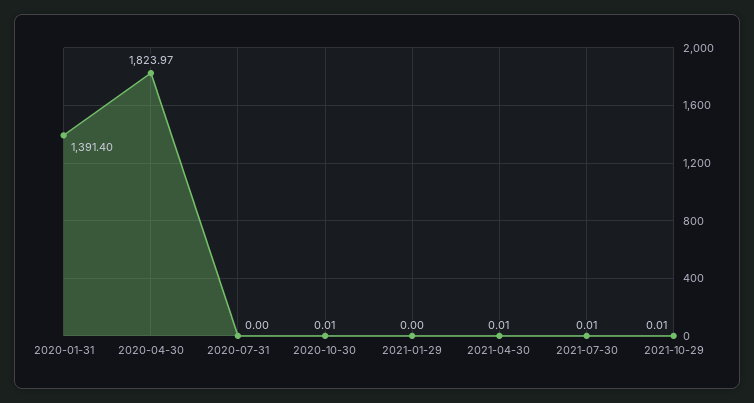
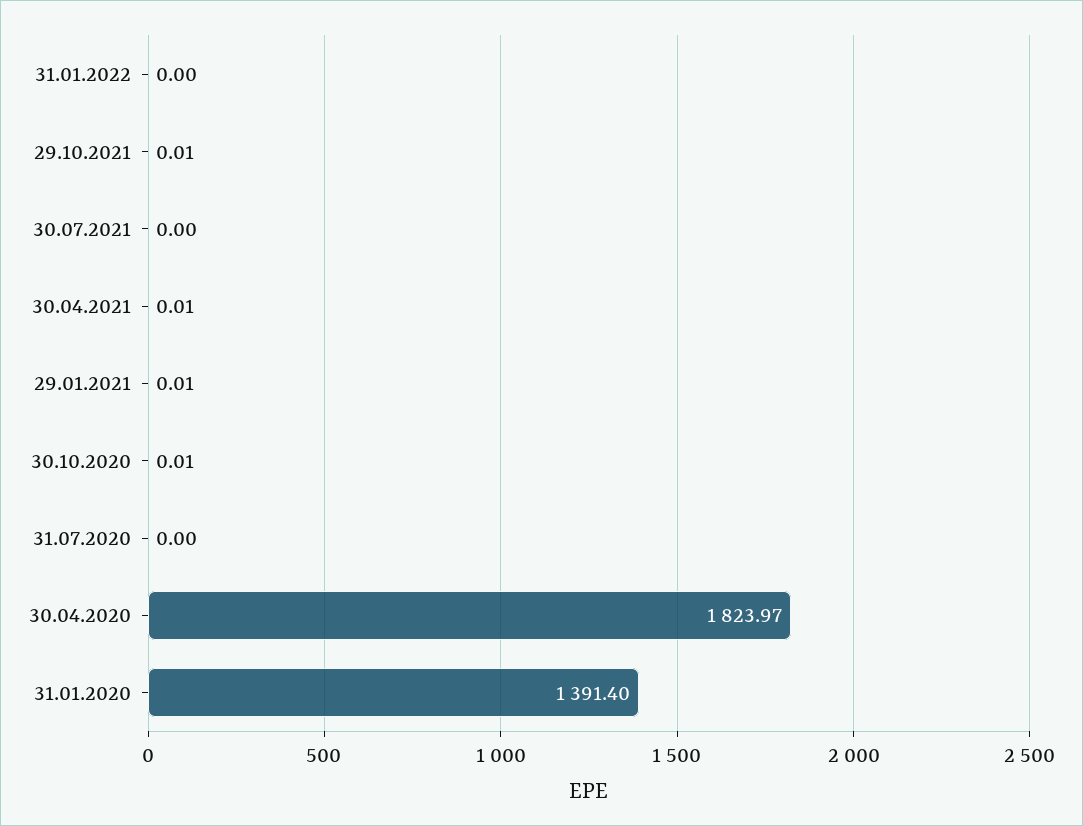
2021-01-29: 0 -> 0.01
2021-07-30: 0.01 -> 0
31.01.2022: none -> 0

